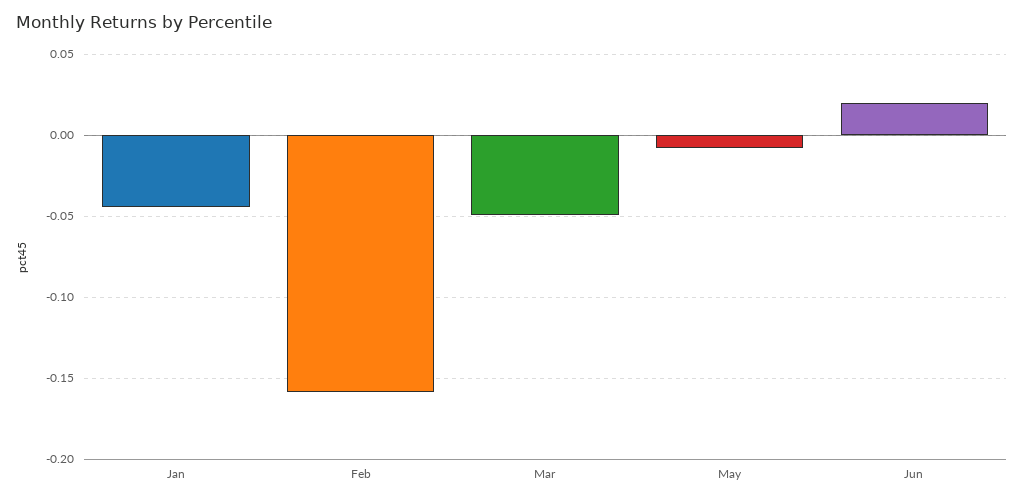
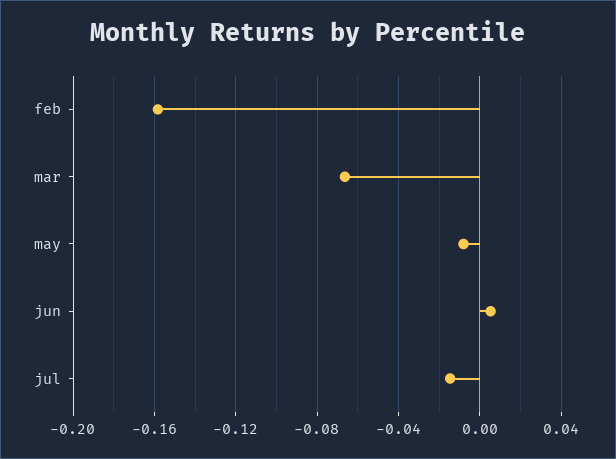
Jan: -0.045 -> none
Mar: -0.05 -> -0.065
Jun: 0.02 -> 0.005
jul: none -> -0.015

